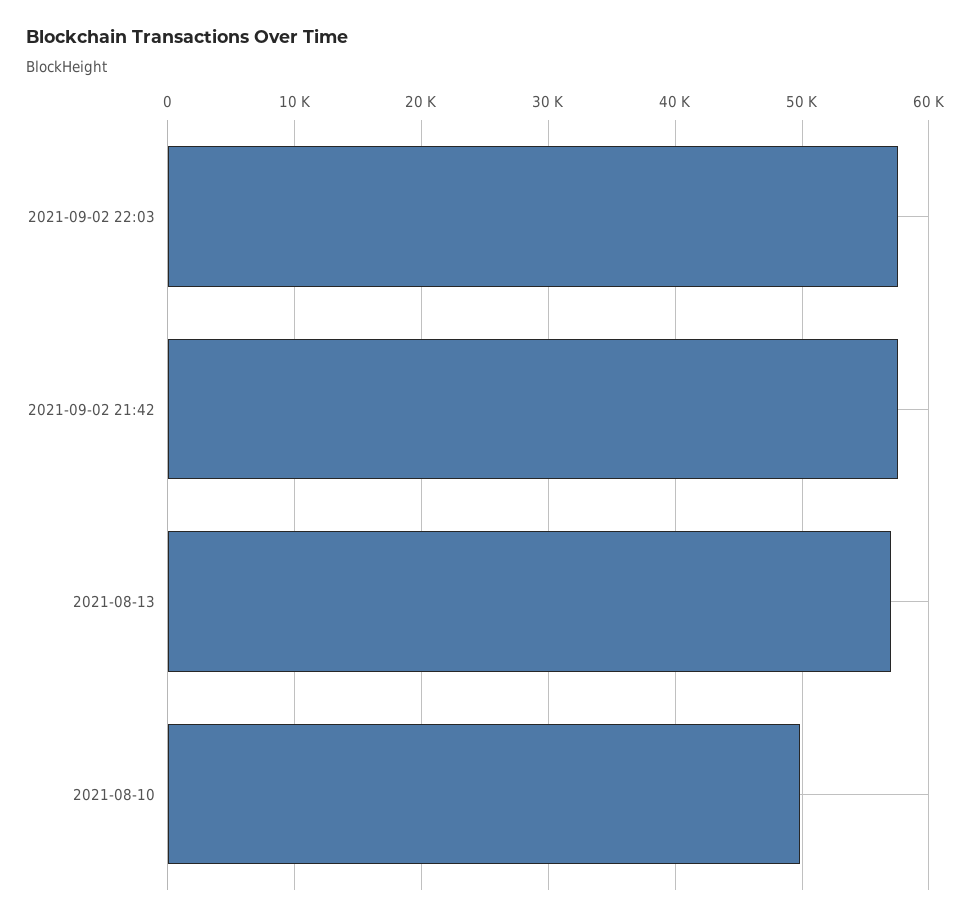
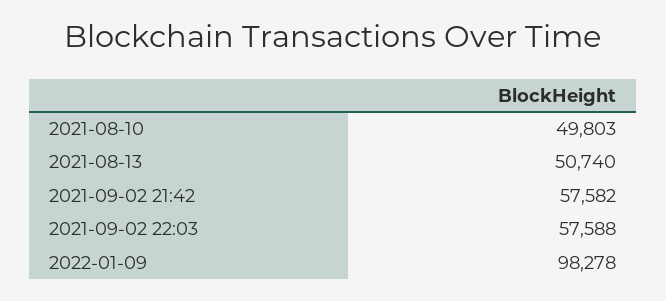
2021-08-13: 57000 -> 50740
2022-01-09: none -> 98278

